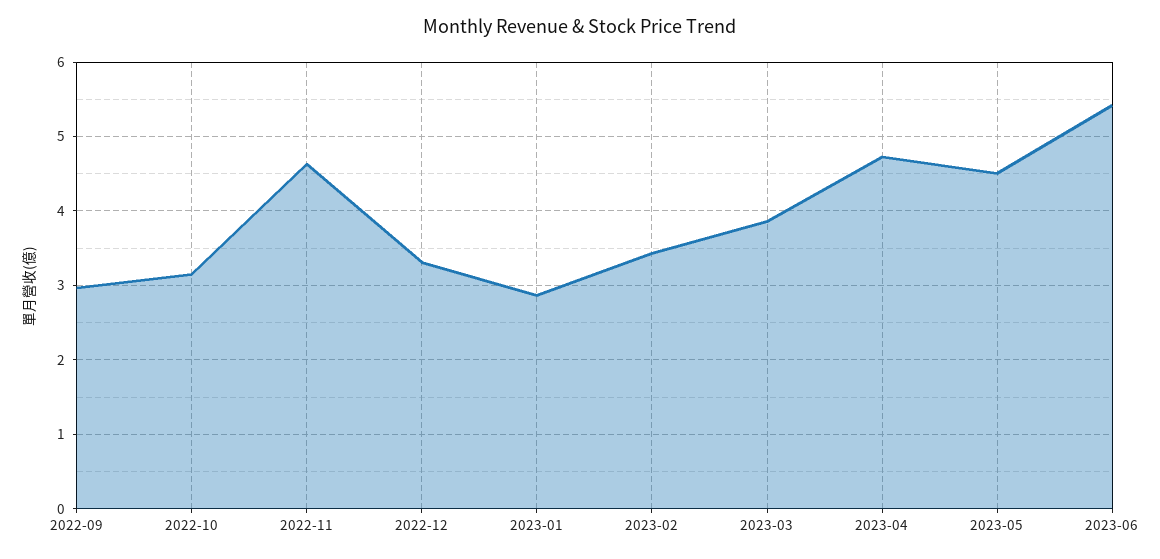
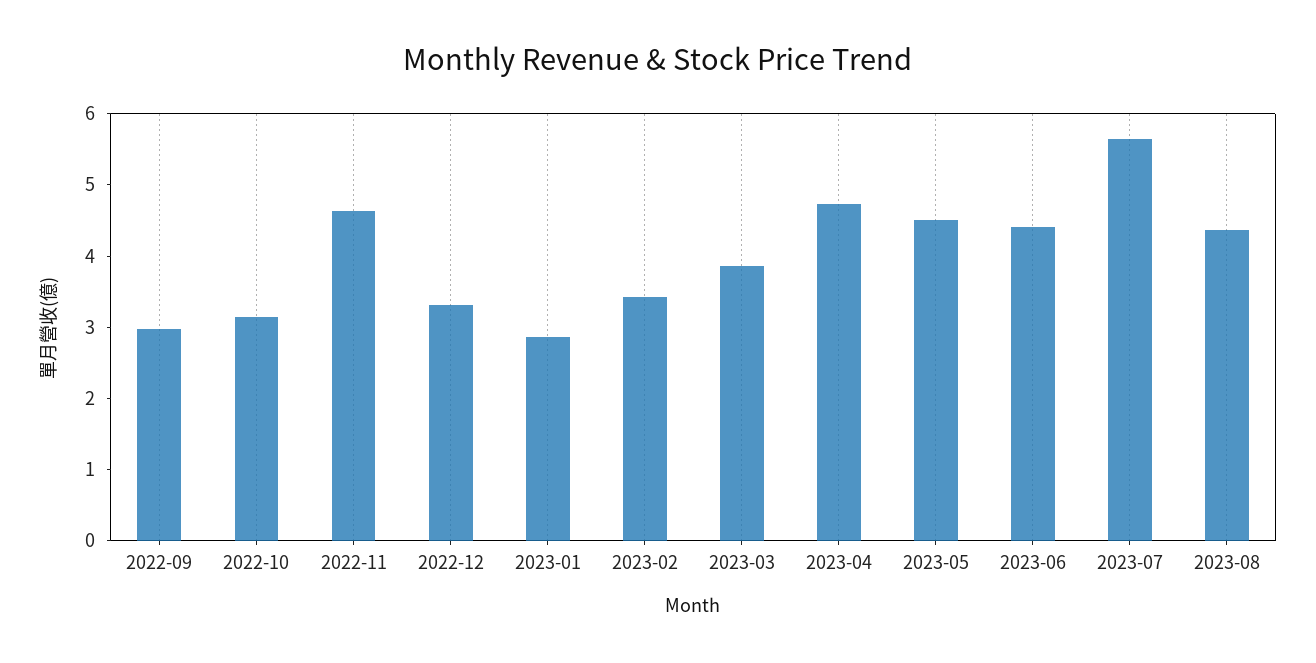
2023-06: 5.4 -> 4.4
2023-07: none -> 5.6
2023-08: none -> 4.4

